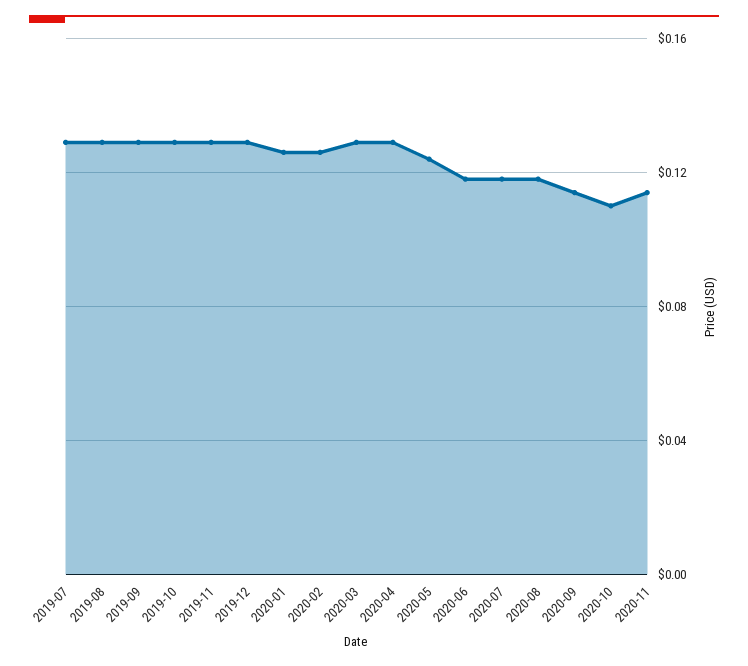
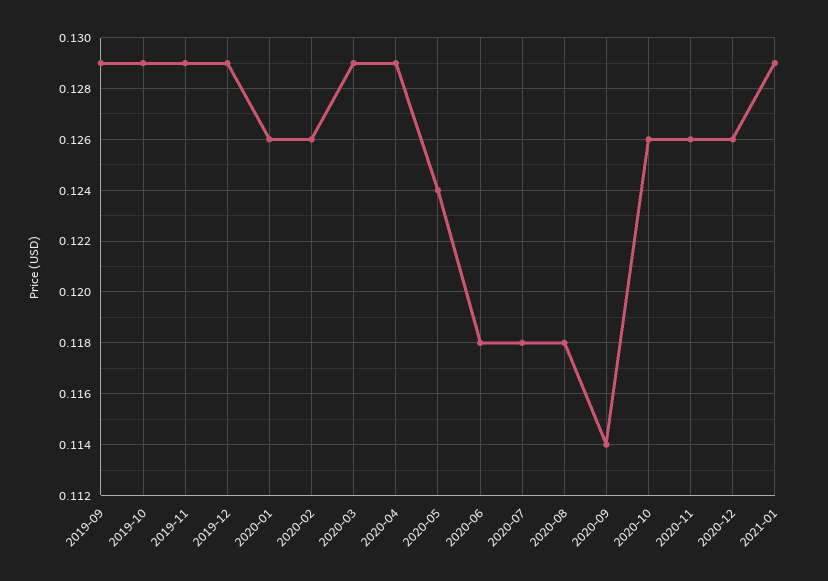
2019-07: 0.13 -> none
2019-08: 0.13 -> none
2020-10: 0.11 -> 0.126
2020-11: 0.115 -> 0.126
2020-12: none -> 0.126
2021-01: none -> 0.129

